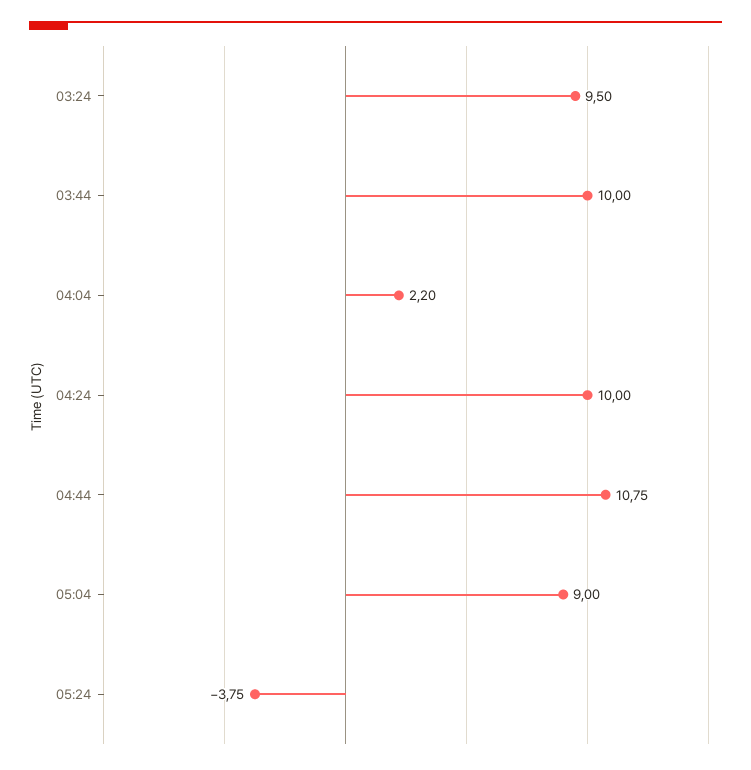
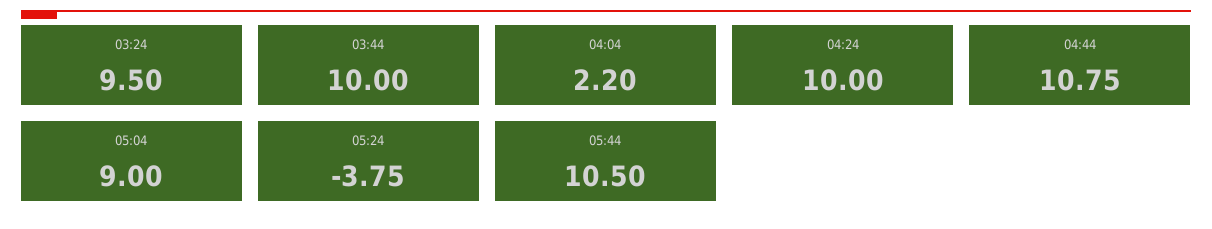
05:44: none -> 10.5

